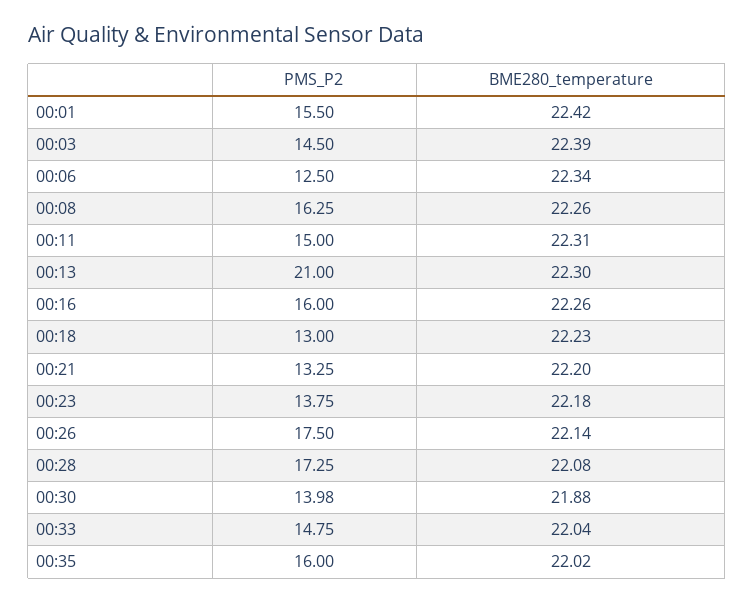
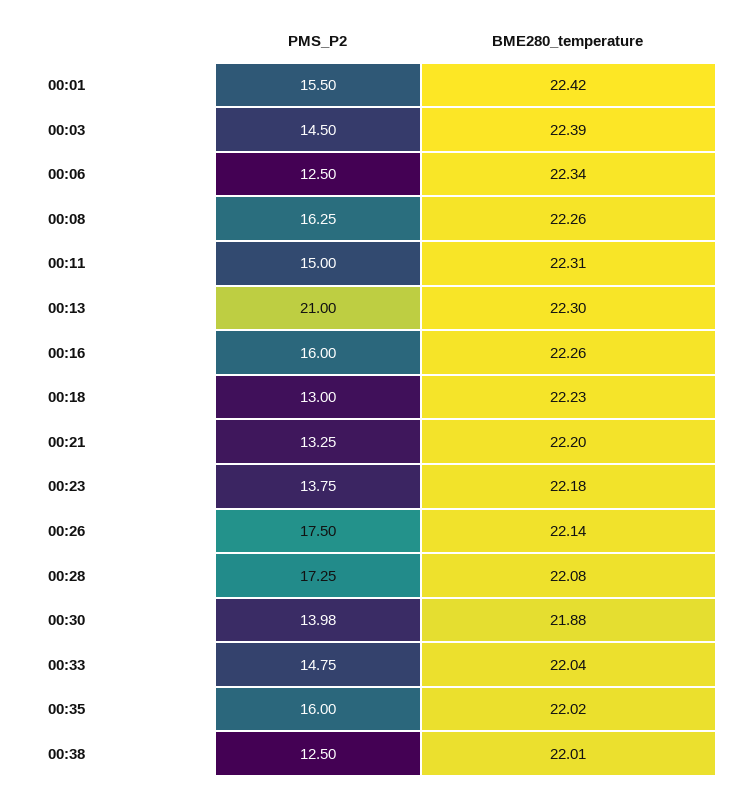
PMS_P2, 00:38: none -> 12.5
BME280_temperature, 00:38: none -> 22.01

